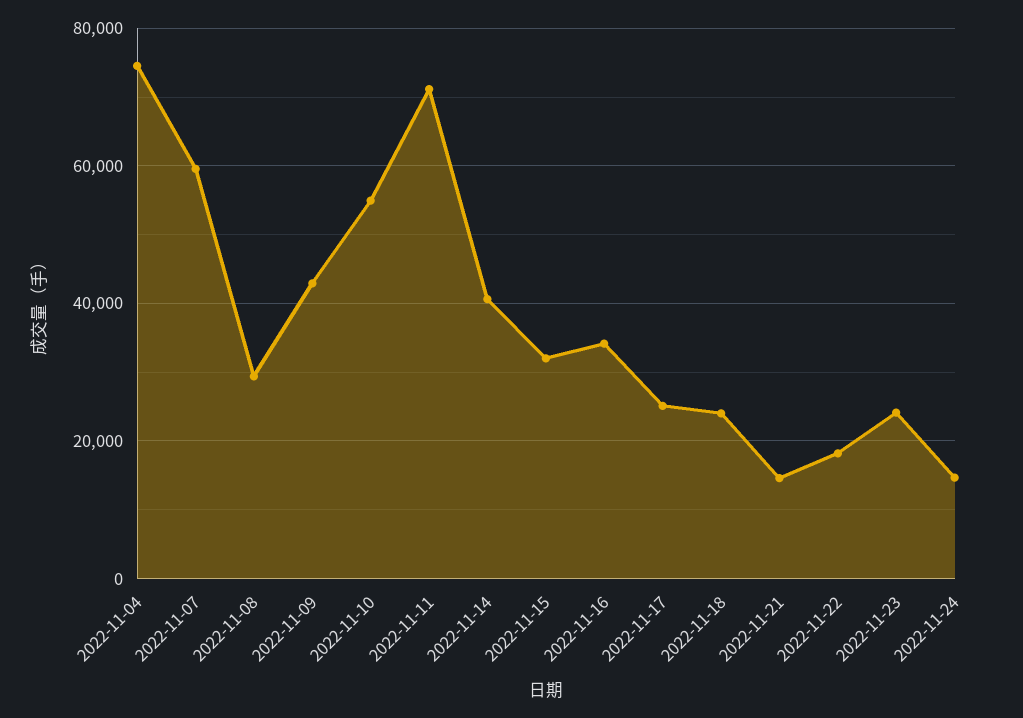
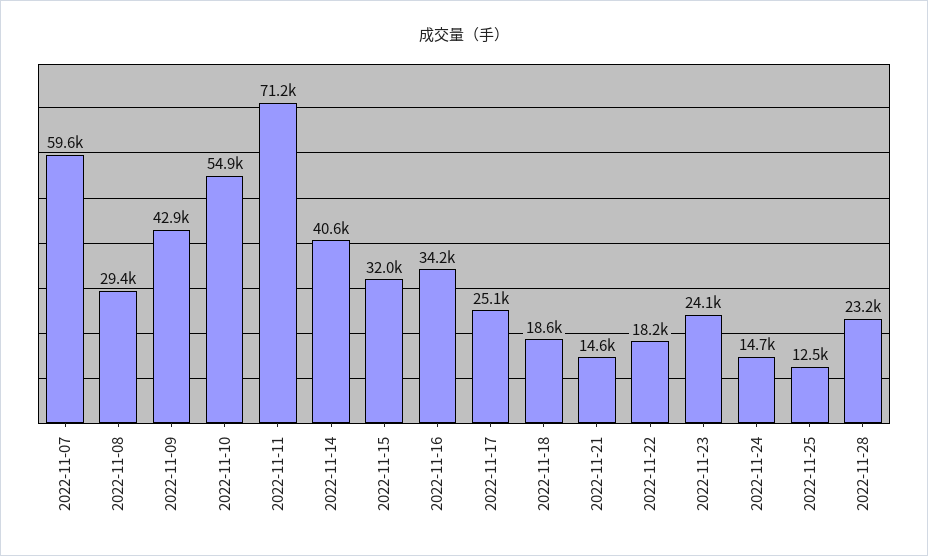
2022-11-04: 74000 -> none
2022-11-18: 24000 -> 18600
2022-11-25: none -> 12500
2022-11-28: none -> 23200

